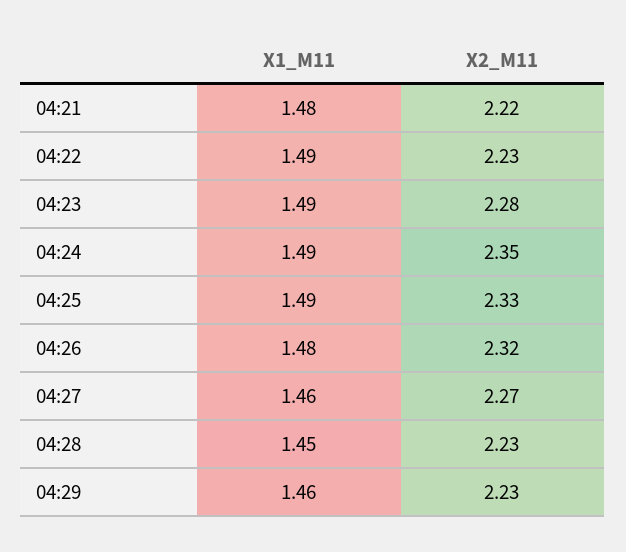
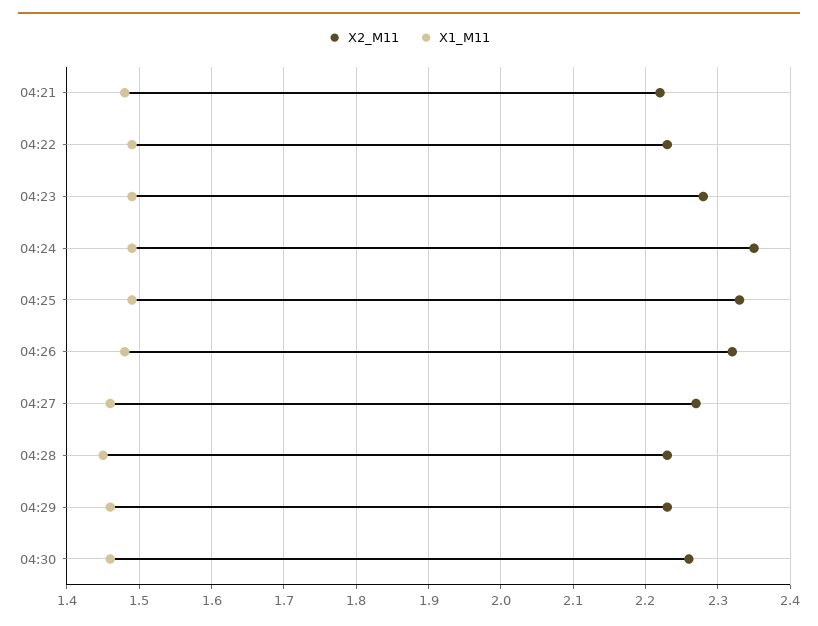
X2_M11, 04:30: none -> 2.26
X1_M11, 04:30: none -> 1.46

